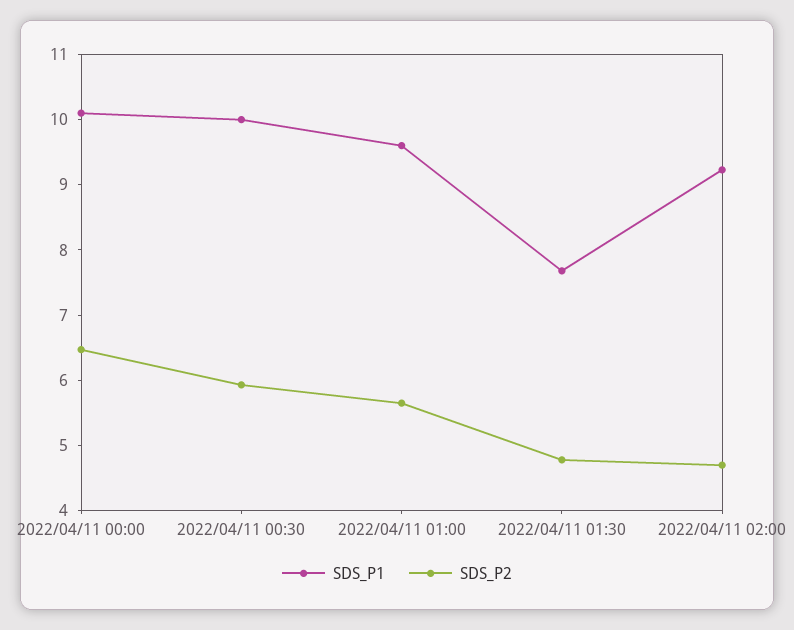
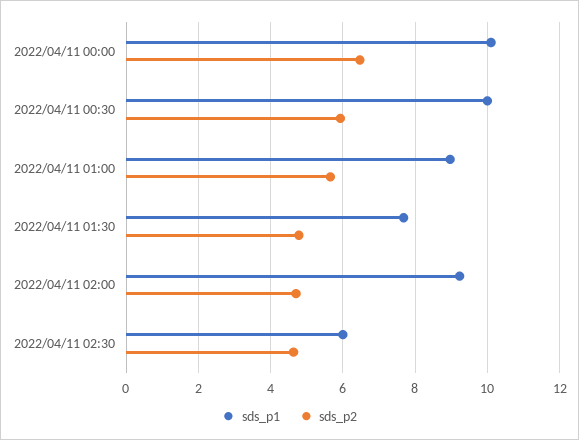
SDS_P1, 2022/04/11 01:00: 9.6 -> 9
SDS_P1, 2022/04/11 02:30: none -> 6
SDS_P2, 2022/04/11 02:30: none -> 4.6

